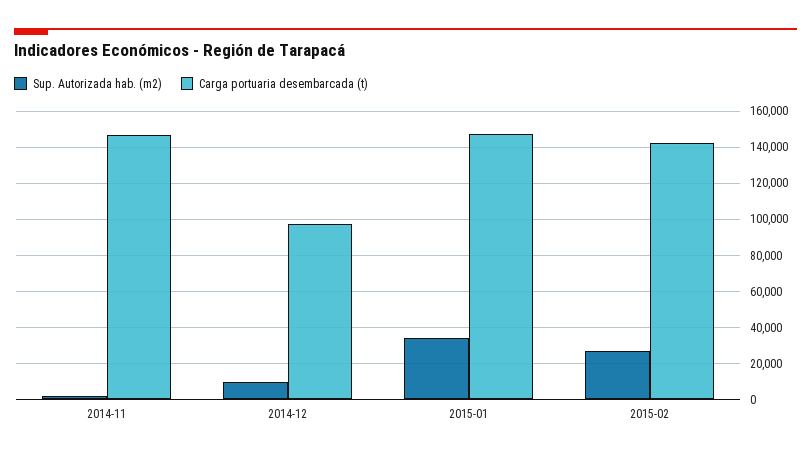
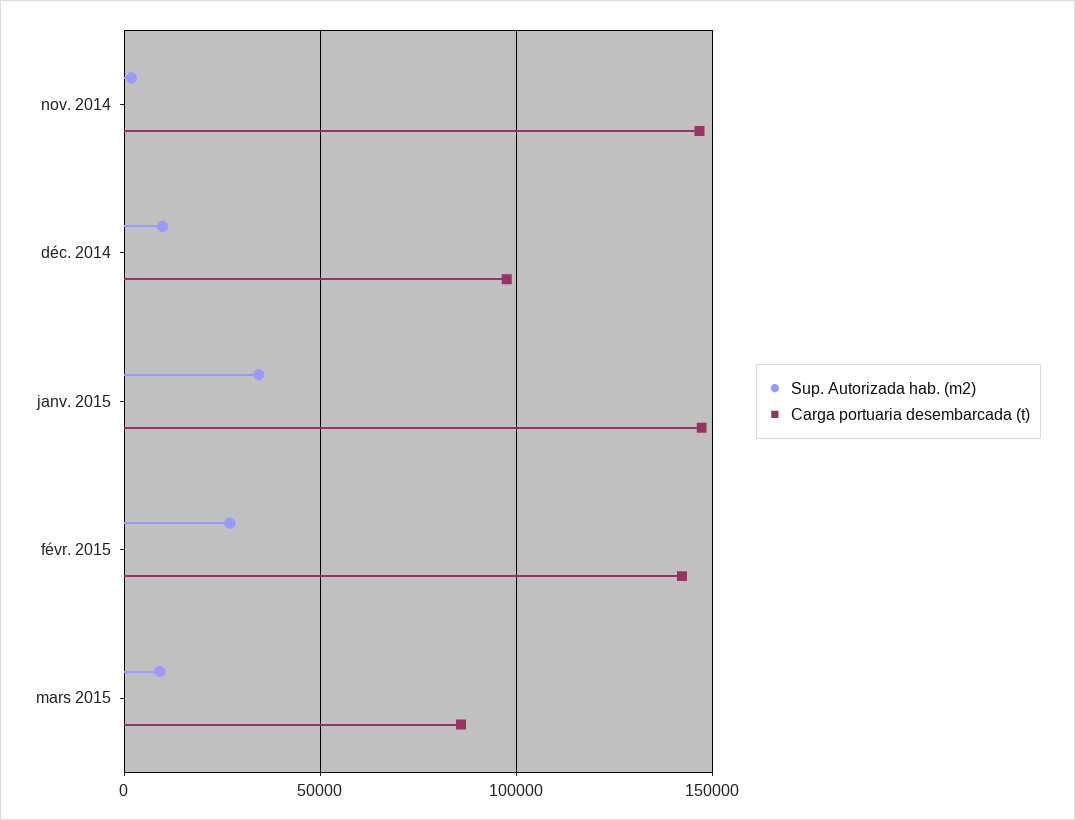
Sup. Autorizada hab. (m2), mars 2015: none -> 10000
Carga portuaria desembarcada (t), mars 2015: none -> 85000

